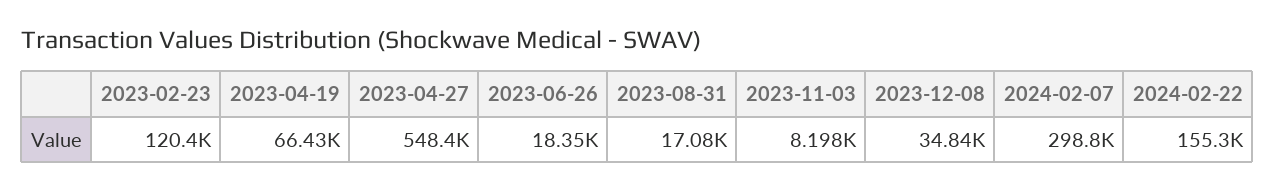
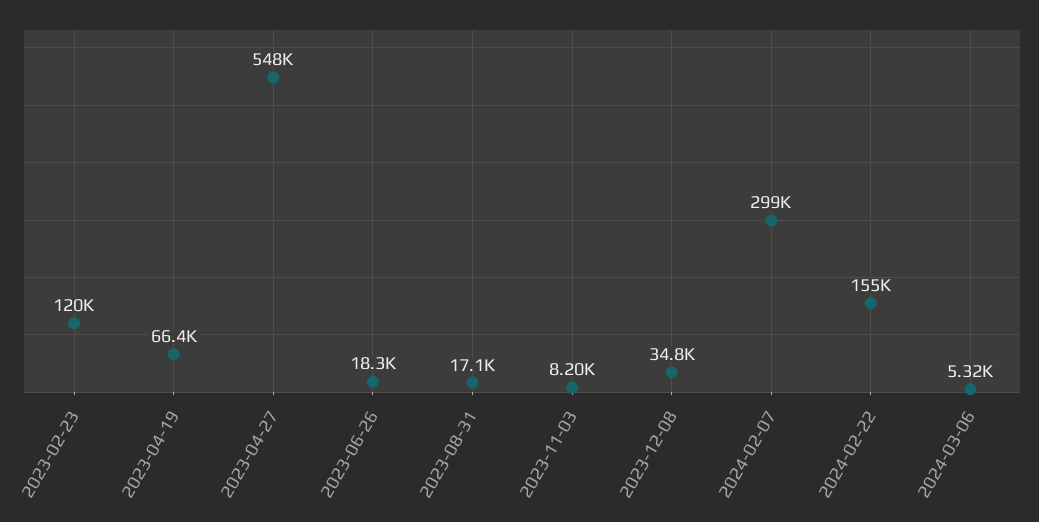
2024-03-06: none -> 5320

